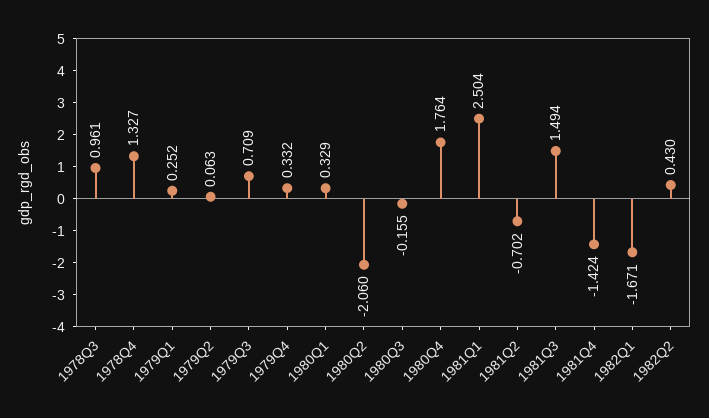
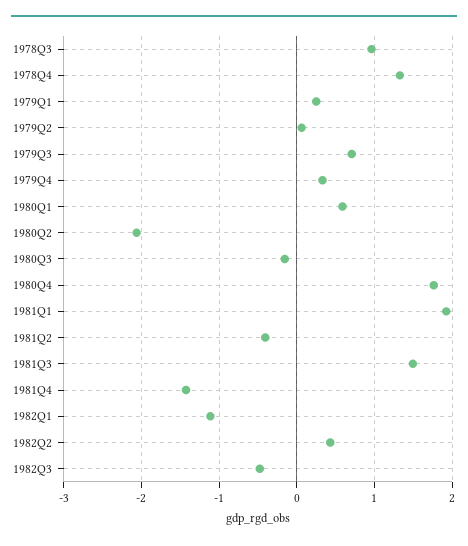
1980Q1: 0.329 -> 0.6
1981Q1: 2.504 -> 1.9
1981Q2: -0.702 -> -0.4
1982Q1: -1.671 -> -1.1
1982Q3: none -> -0.5

